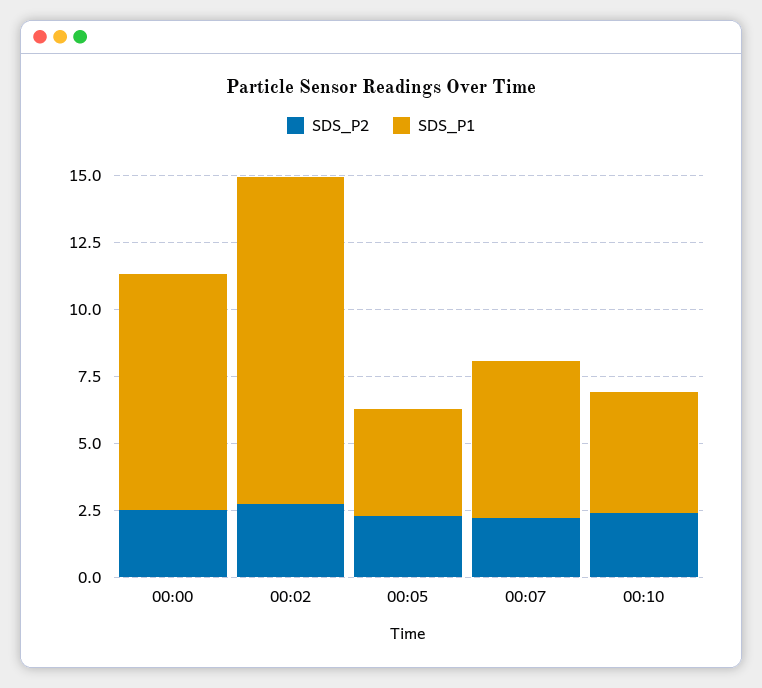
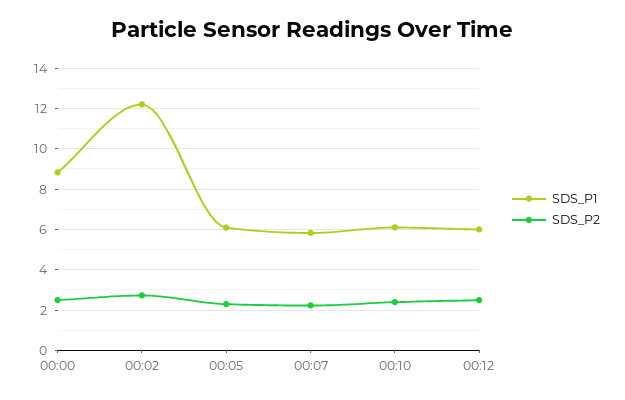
SDS_P1, 00:05: 4 -> 6
SDS_P1, 00:10: 4.5 -> 6
SDS_P1, 00:12: none -> 6
SDS_P2, 00:12: none -> 2.5

